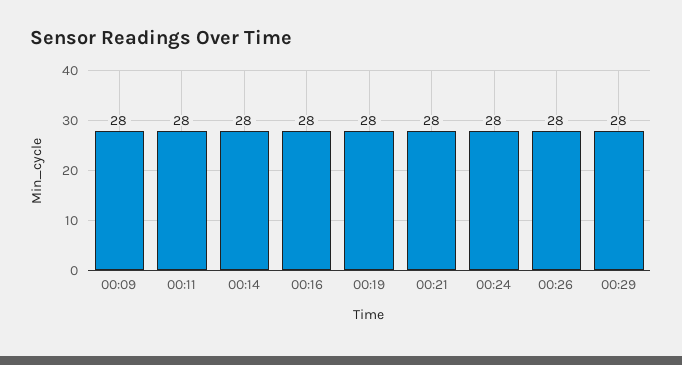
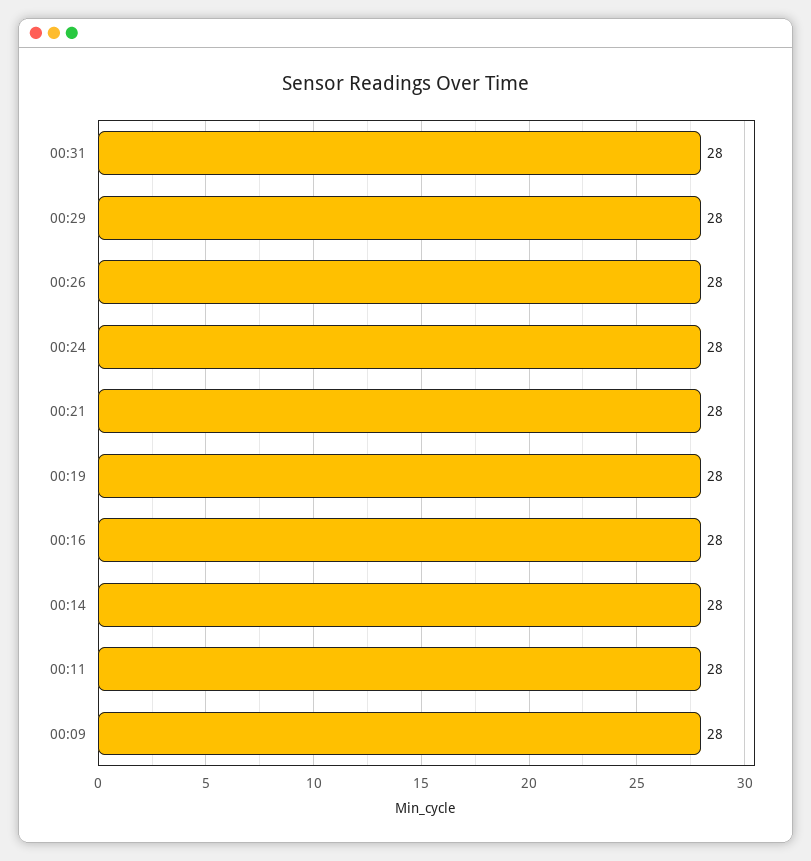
00:31: none -> 28

